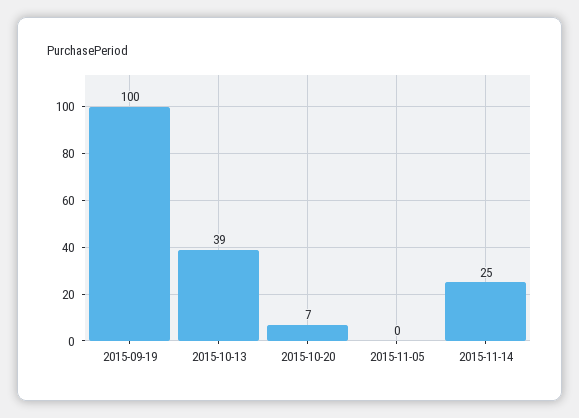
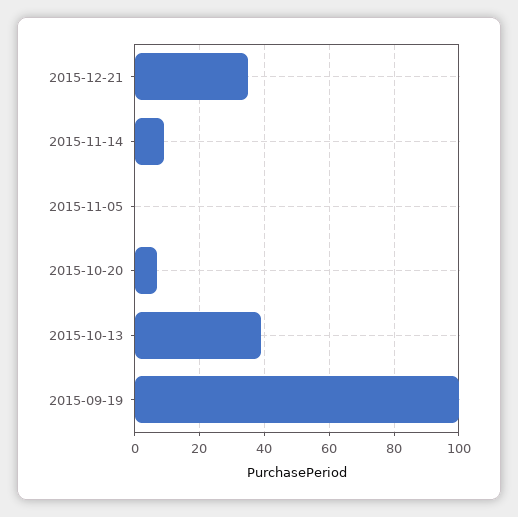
2015-11-14: 25 -> 10
2015-12-21: none -> 35

